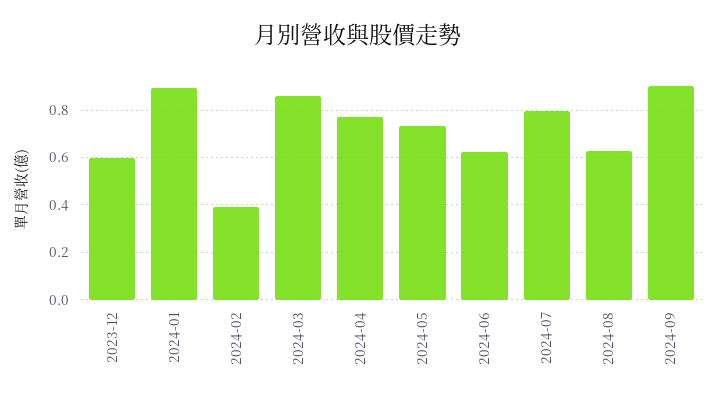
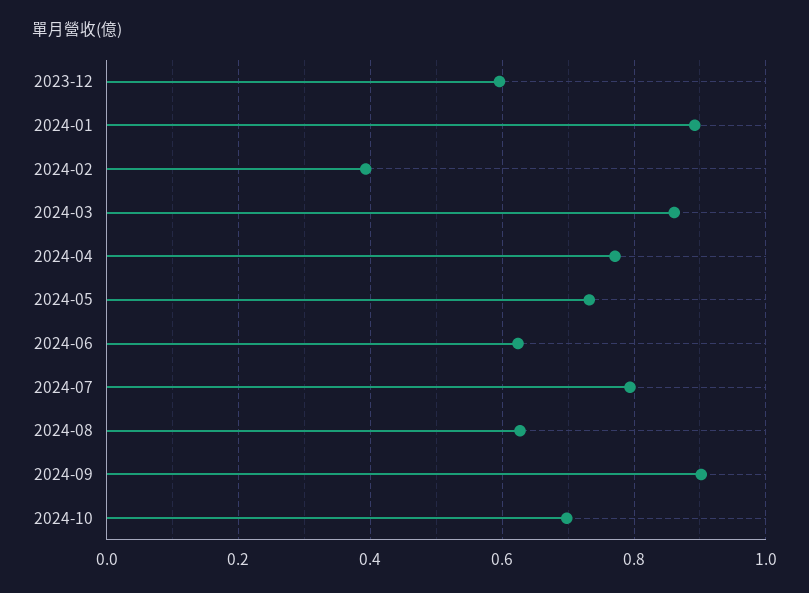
2024-10: none -> 0.7

